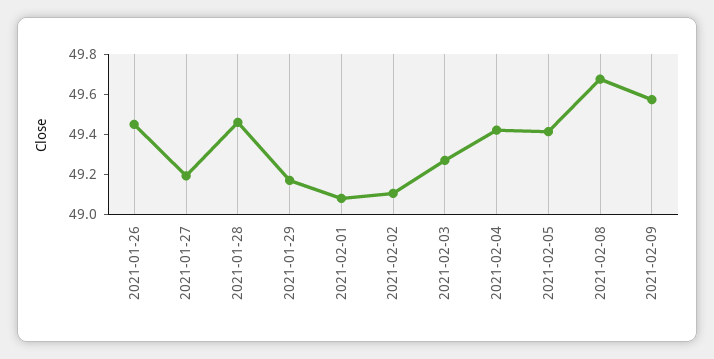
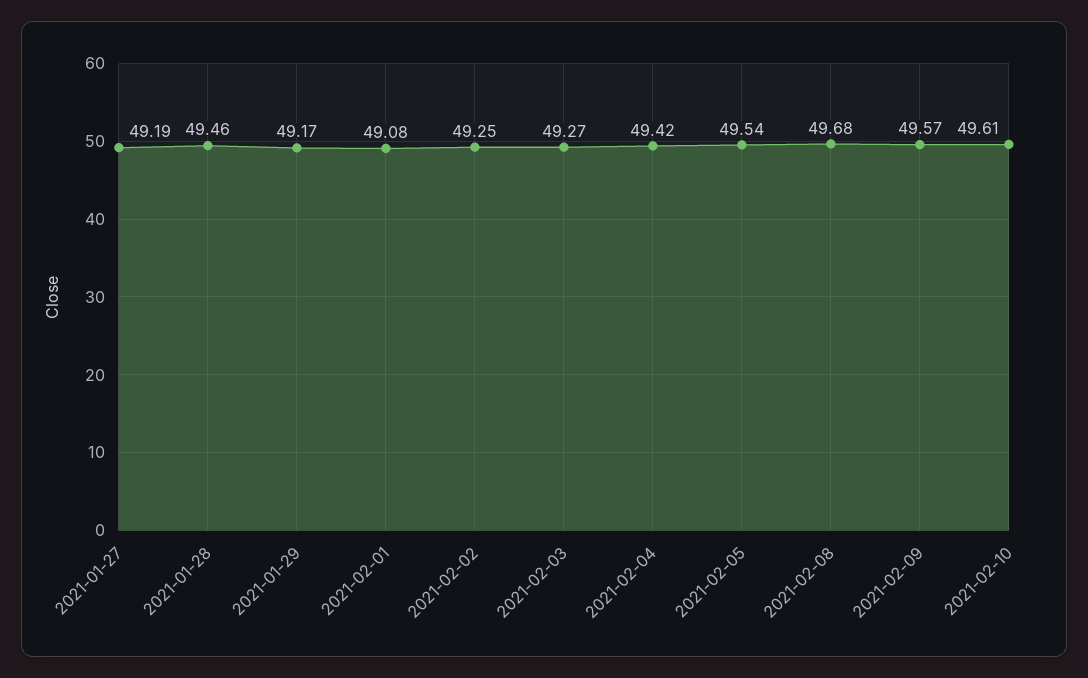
2021-01-26: 49.45 -> none
2021-02-02: 49.1 -> 49.25
2021-02-05: 49.4 -> 49.54
2021-02-10: none -> 49.61

